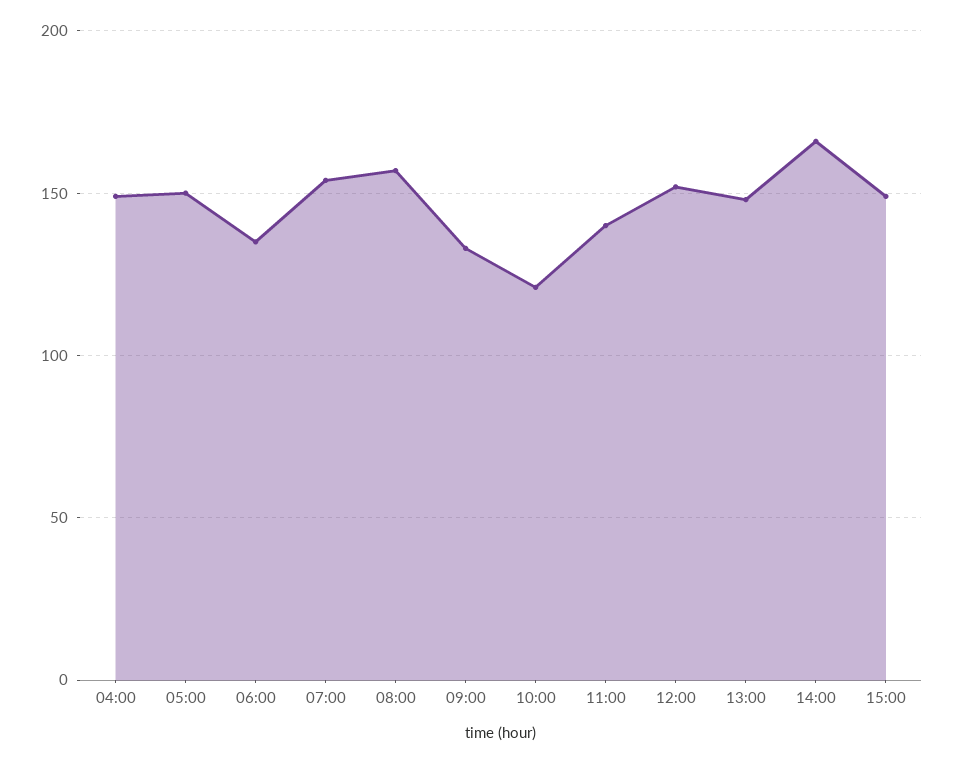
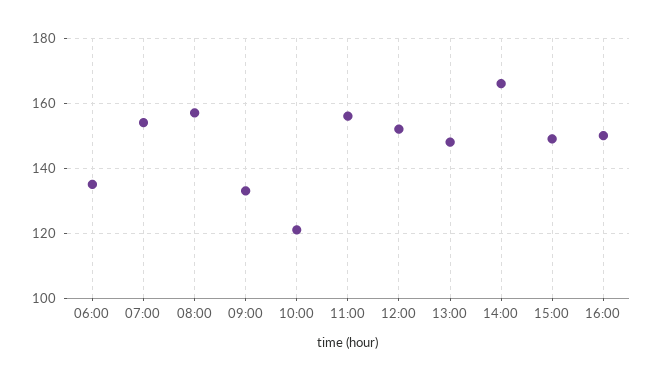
04:00: 150 -> none
05:00: 150 -> none
11:00: 140 -> 155
16:00: none -> 150

